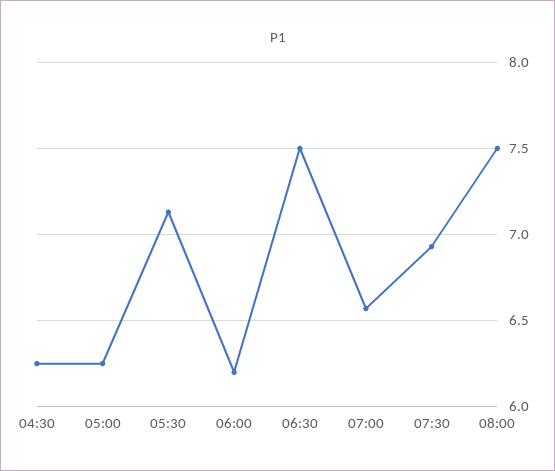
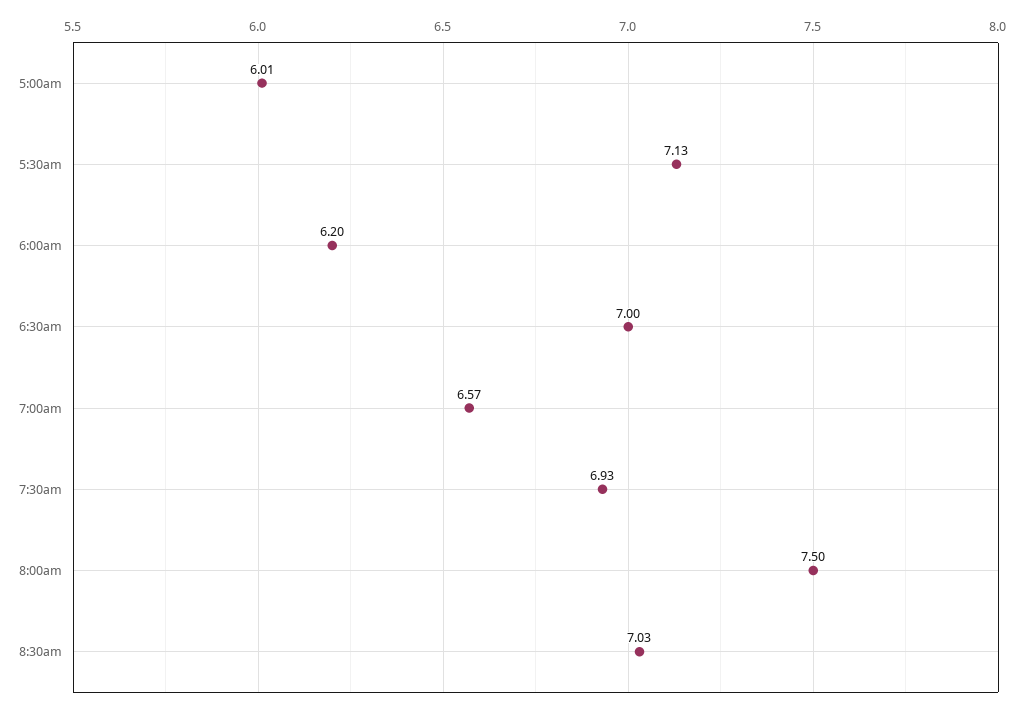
04:30: 6.25 -> none
05:00: 6.25 -> 6.01
06:30: 7.5 -> 7
8:30am: none -> 7.03

